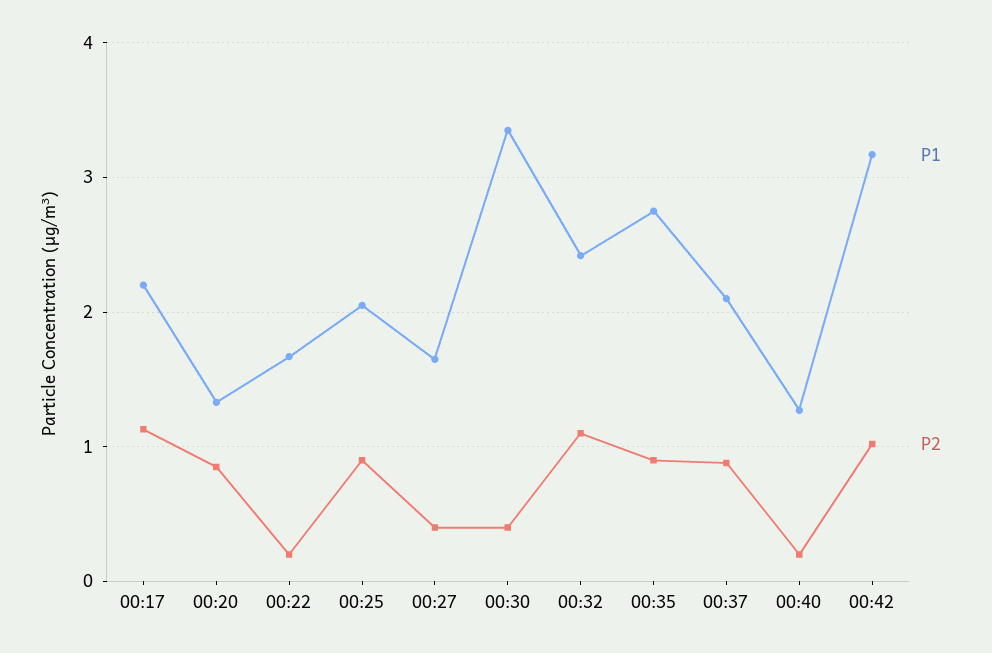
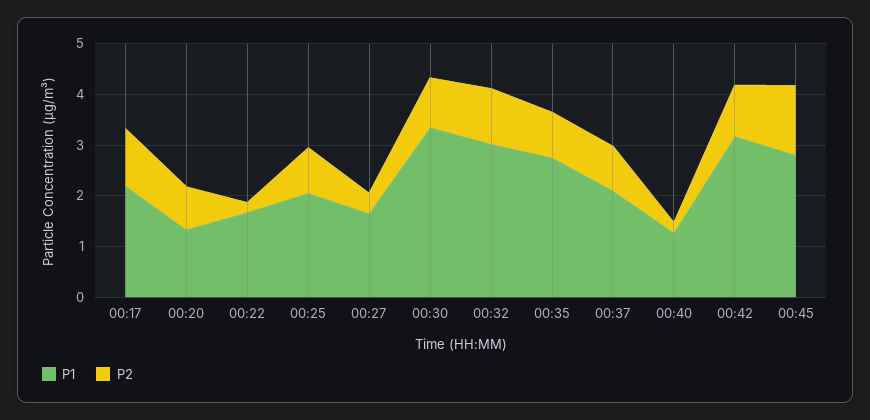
P2, 00:30: 0.4 -> 1
P1, 00:32: 2.4 -> 3
P1, 00:45: none -> 2.8
P2, 00:45: none -> 1.4

